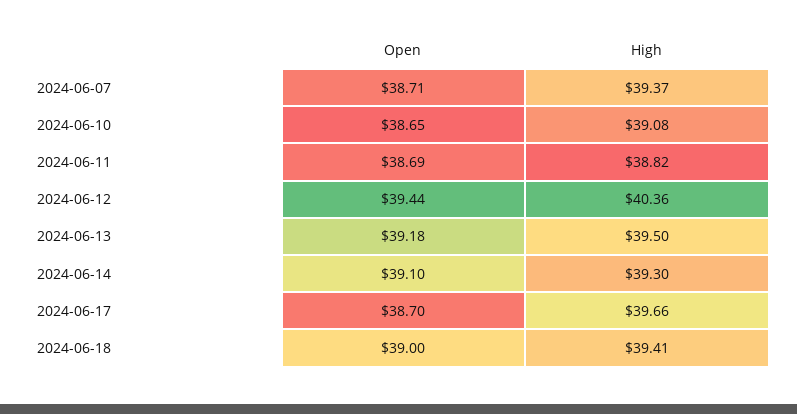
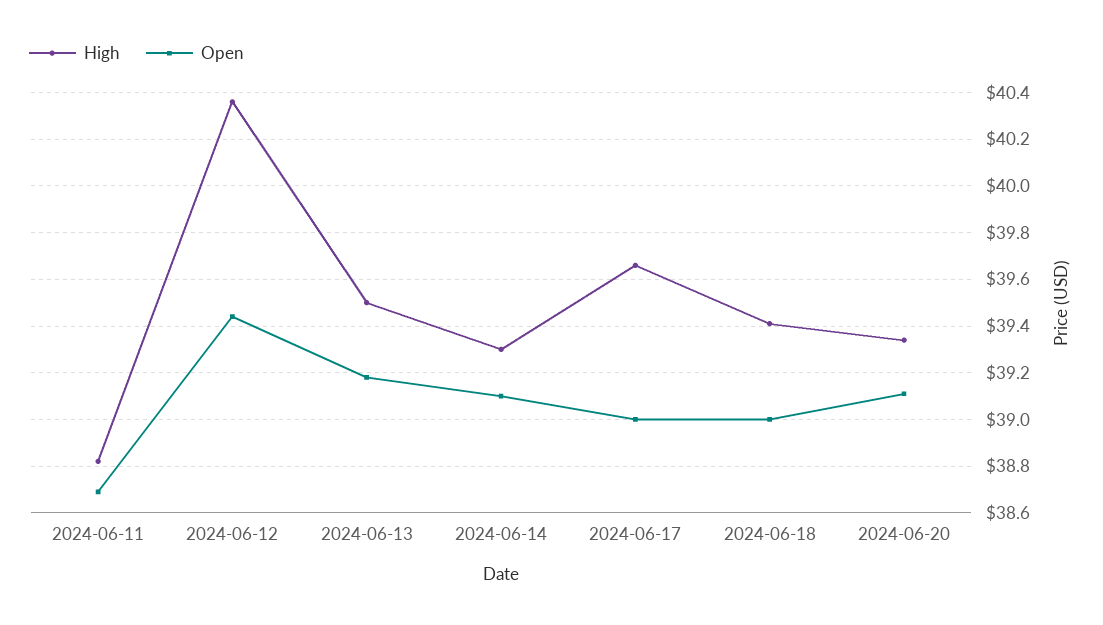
Open, 2024-06-07: 38.71 -> none
High, 2024-06-07: 39.37 -> none
Open, 2024-06-10: 38.65 -> none
High, 2024-06-10: 39.08 -> none
Open, 2024-06-17: 38.7 -> 39
High, 2024-06-20: none -> 39.35
Open, 2024-06-20: none -> 39.1

